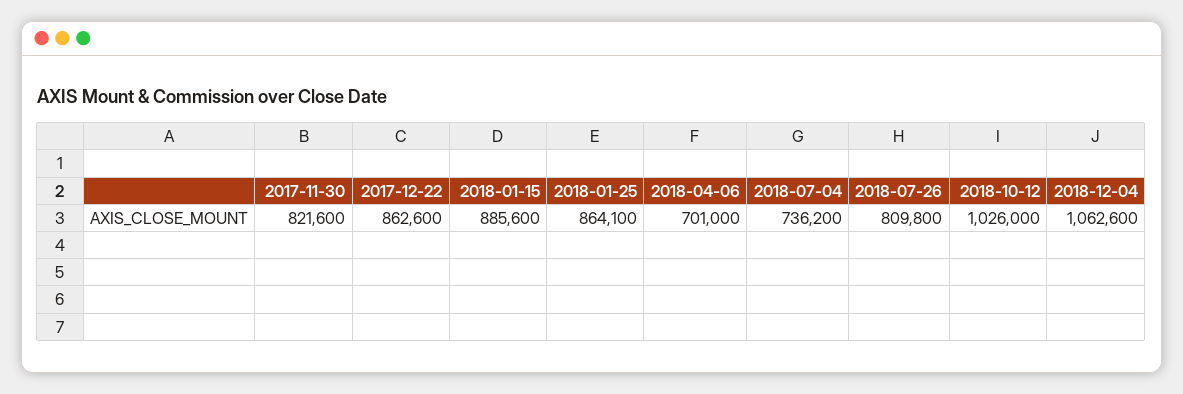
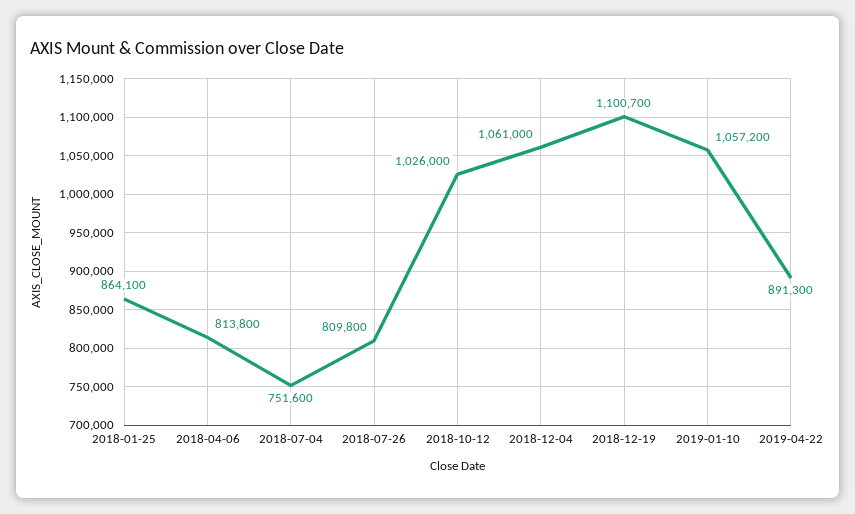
2017-11-30: 821600 -> none
2017-12-22: 862600 -> none
2018-01-15: 885600 -> none
2018-04-06: 701000 -> 813800
2018-07-04: 736200 -> 751600
2018-12-04: 1062600 -> 1061000
2018-12-19: none -> 1100700
2019-01-10: none -> 1057200
2019-04-22: none -> 891300

